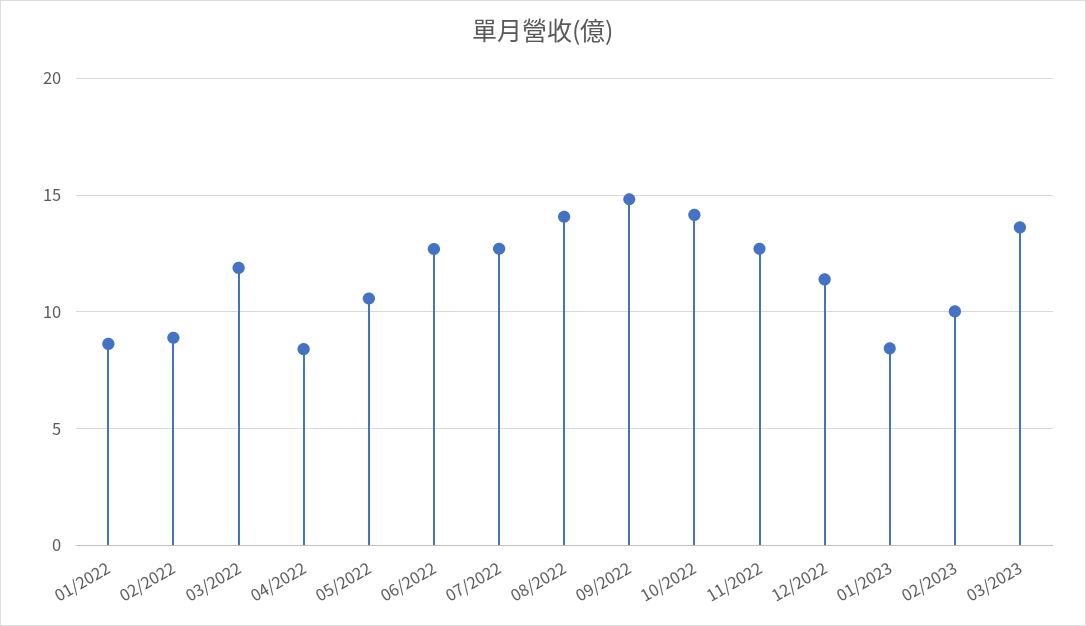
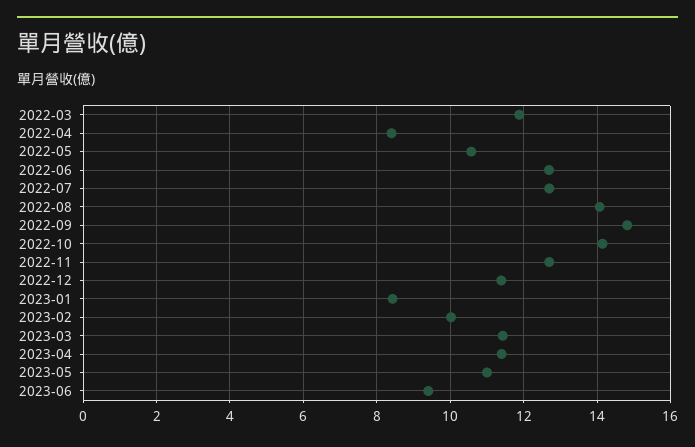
01/2022: 8.5 -> none
02/2022: 9 -> none
03/2023: 13.5 -> 11.4
2023-04: none -> 11.4
2023-05: none -> 11
2023-06: none -> 9.4

